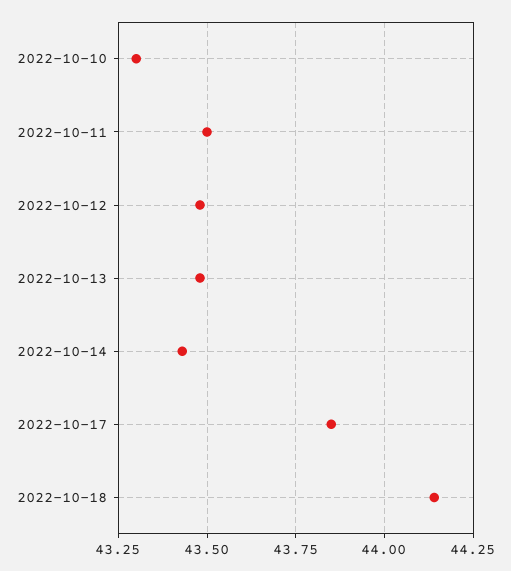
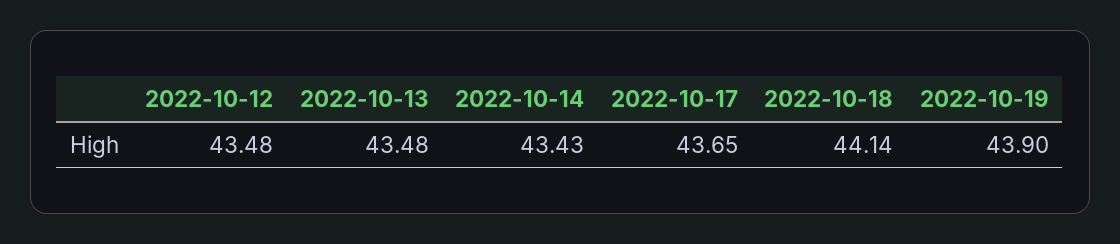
2022-10-10: 43.3 -> none
2022-10-11: 43.5 -> none
2022-10-17: 43.85 -> 43.65
2022-10-19: none -> 43.9

